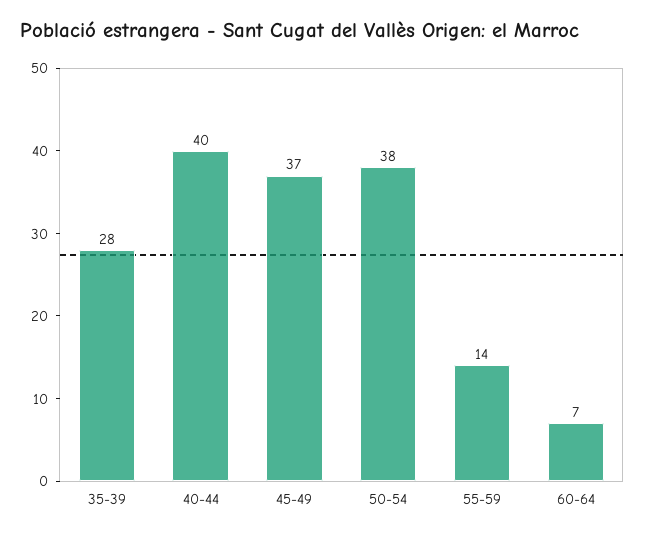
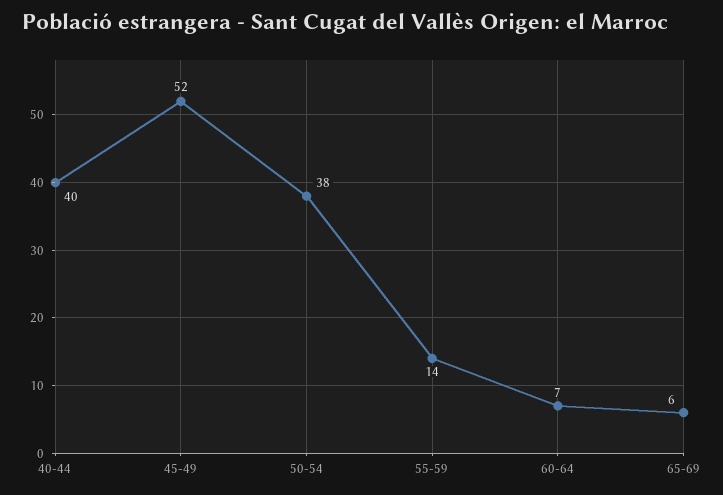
35-39: 28 -> none
45-49: 37 -> 52
65-69: none -> 6

